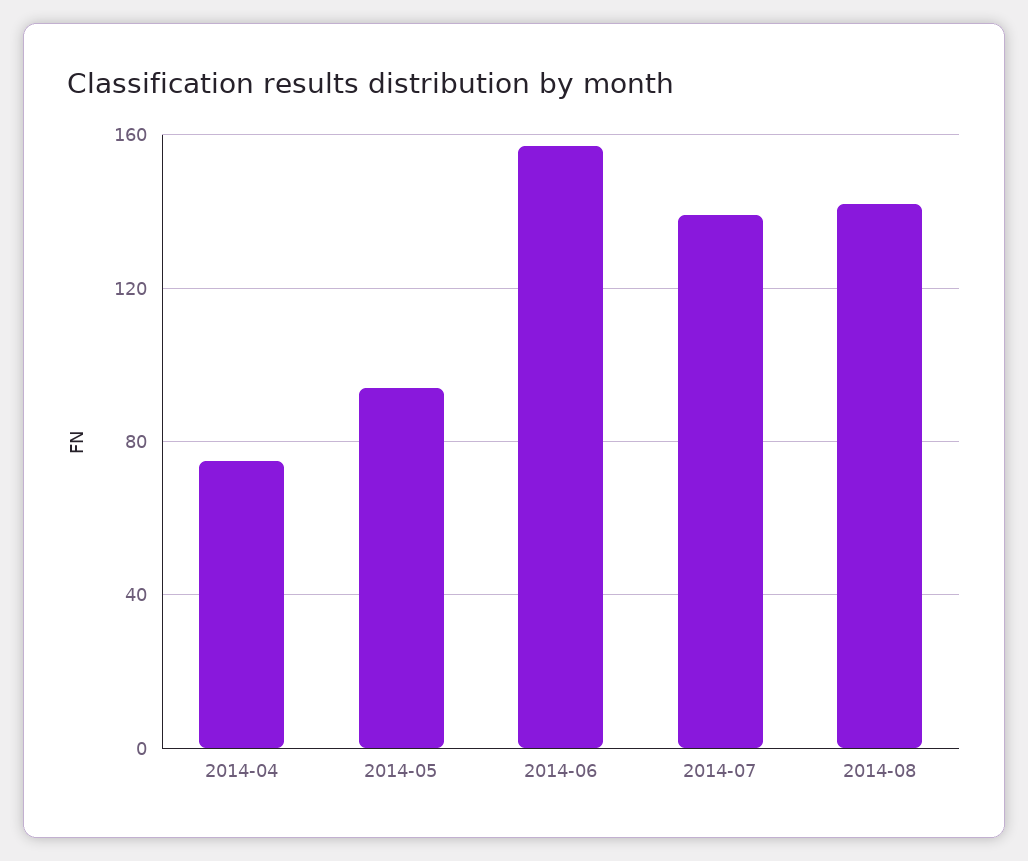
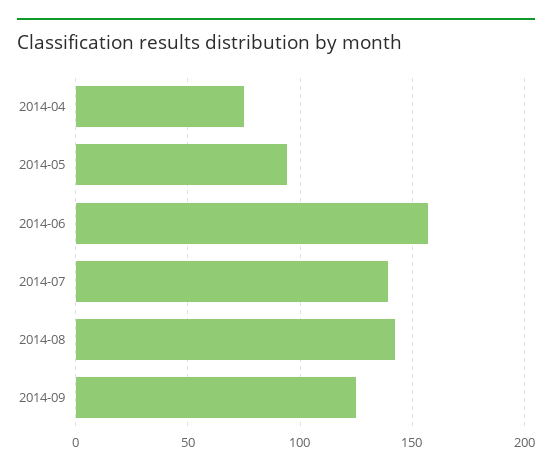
2014-09: none -> 125

